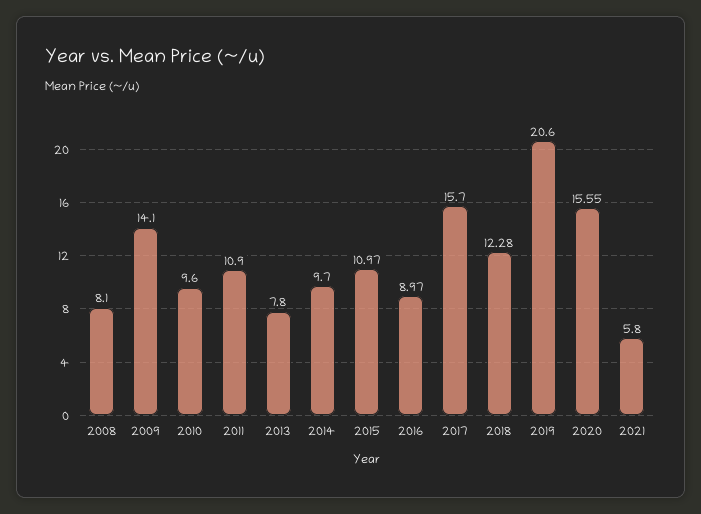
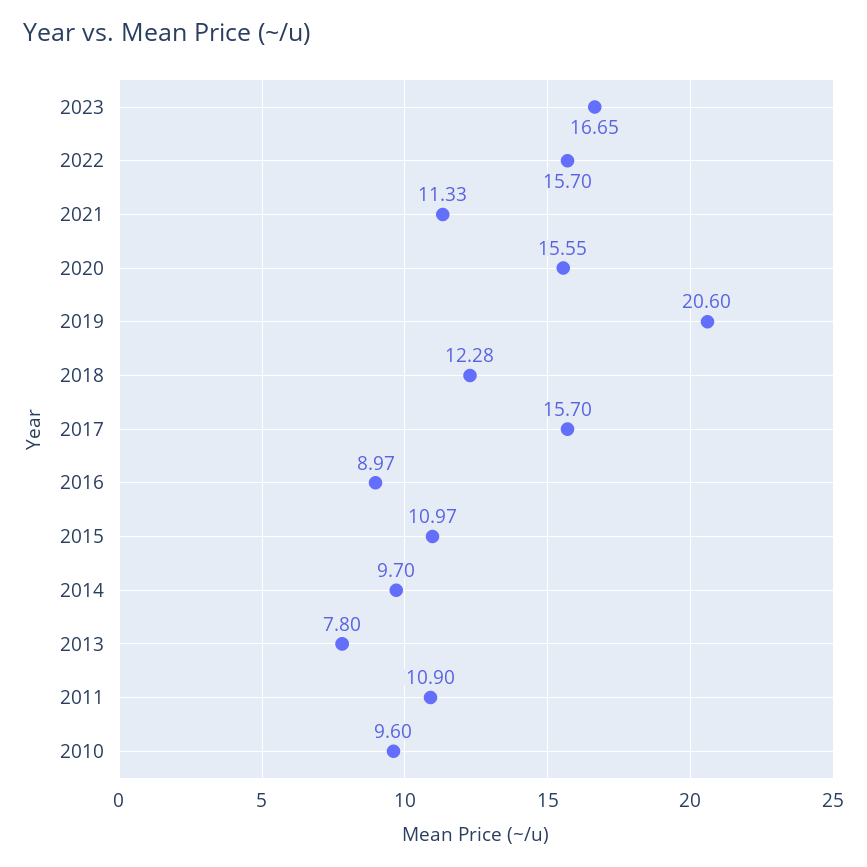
2008: 8.1 -> none
2009: 14.1 -> none
2021: 5.8 -> 11.33
2023: none -> 16.65
2022: none -> 15.7

